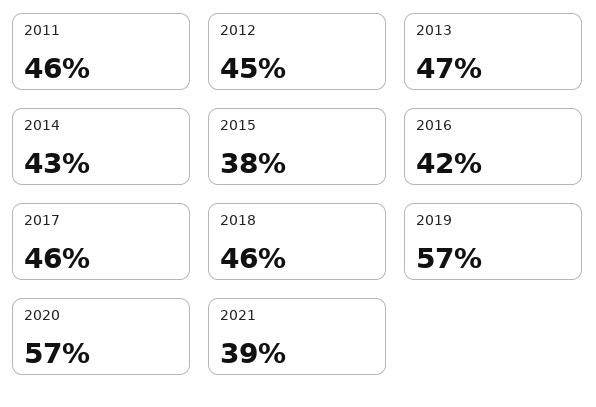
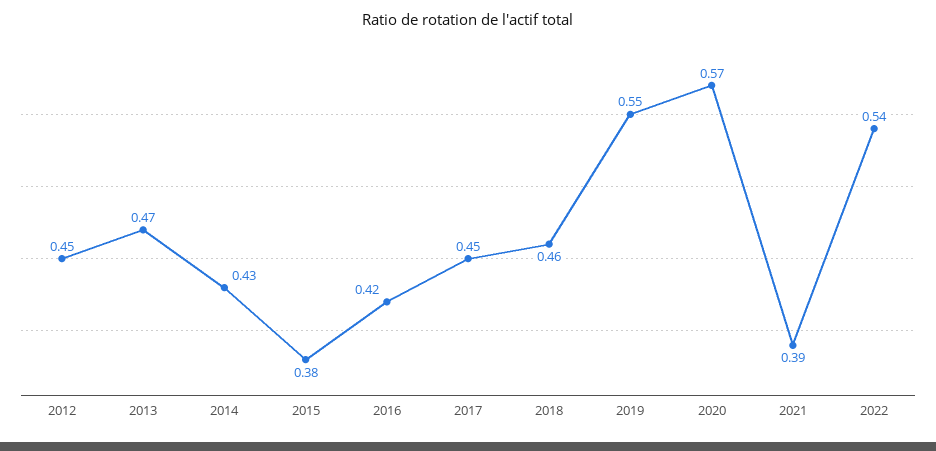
2011: 0.46 -> none
2017: 0.46 -> 0.45
2019: 0.57 -> 0.55
2022: none -> 0.54

